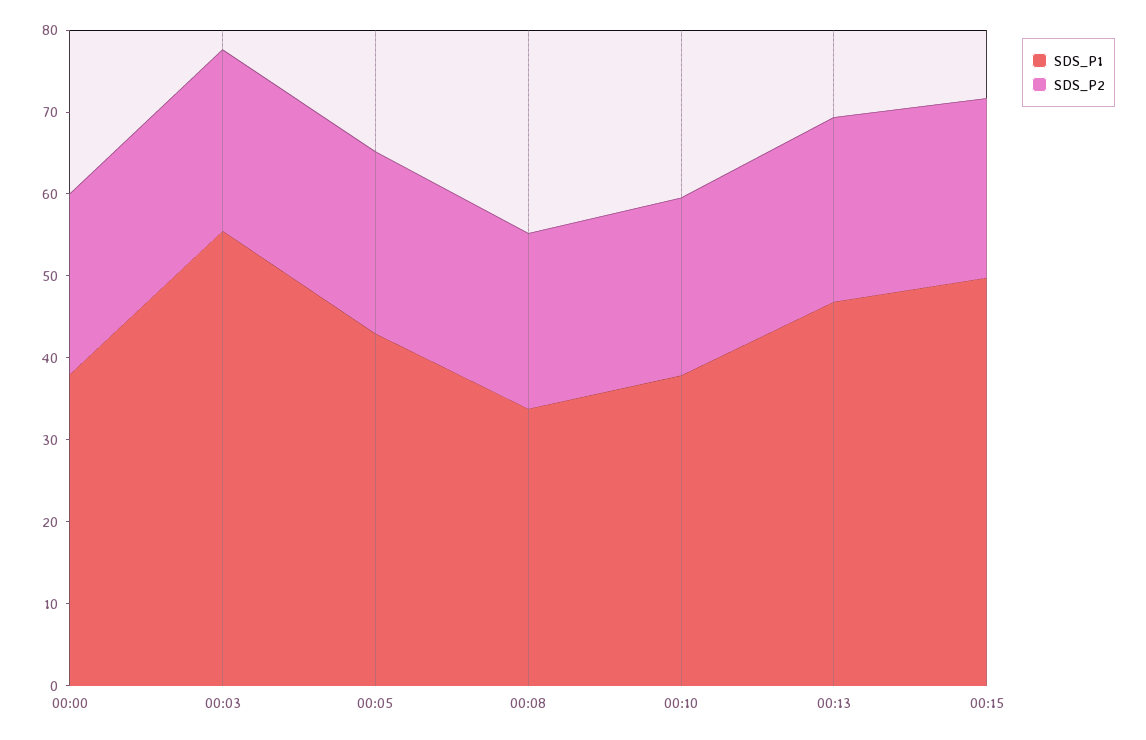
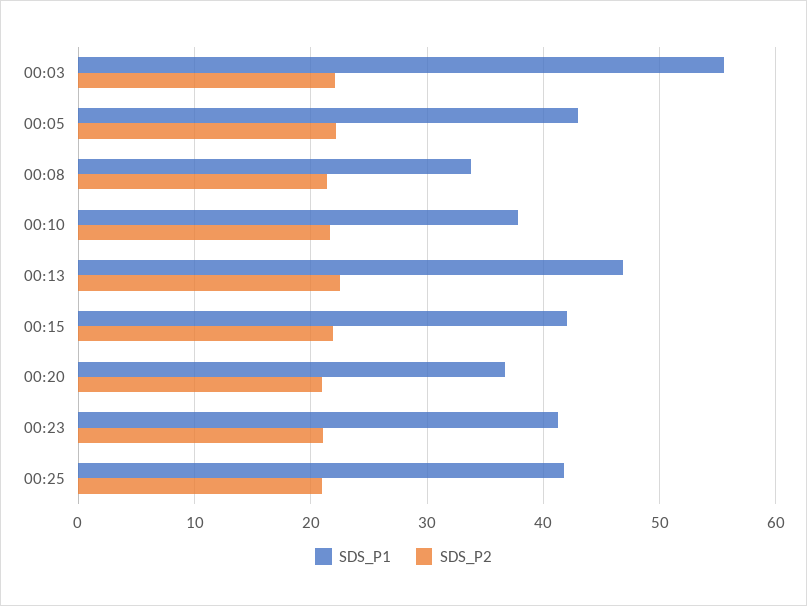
SDS_P1, 00:00: 38 -> none
SDS_P2, 00:00: 22 -> none
SDS_P1, 00:15: 50 -> 42
SDS_P1, 00:20: none -> 37
SDS_P2, 00:20: none -> 21
SDS_P1, 00:23: none -> 41
SDS_P2, 00:23: none -> 21
SDS_P1, 00:25: none -> 42
SDS_P2, 00:25: none -> 21

